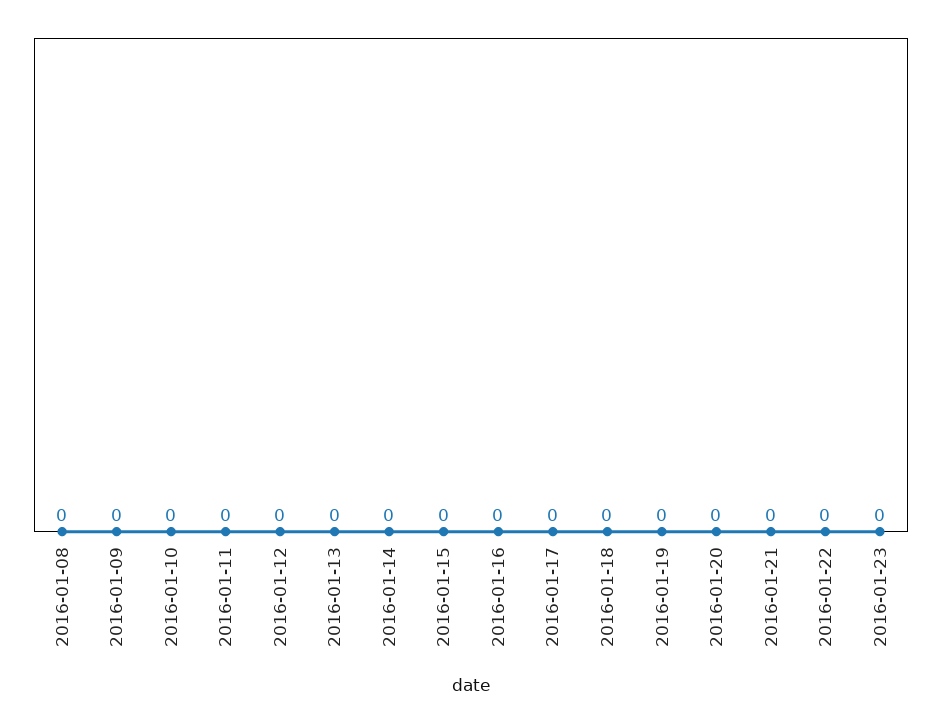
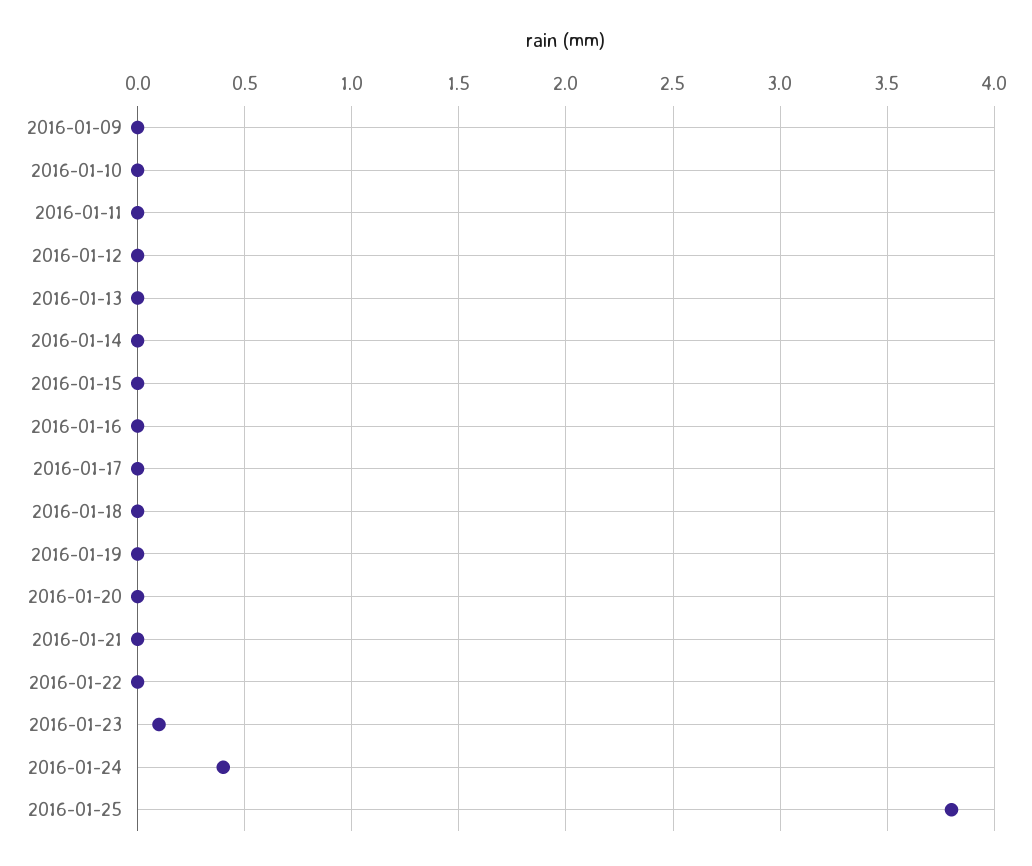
2016-01-08: 0 -> none
2016-01-23: 0 -> 0.1
2016-01-24: none -> 0.4
2016-01-25: none -> 3.8

